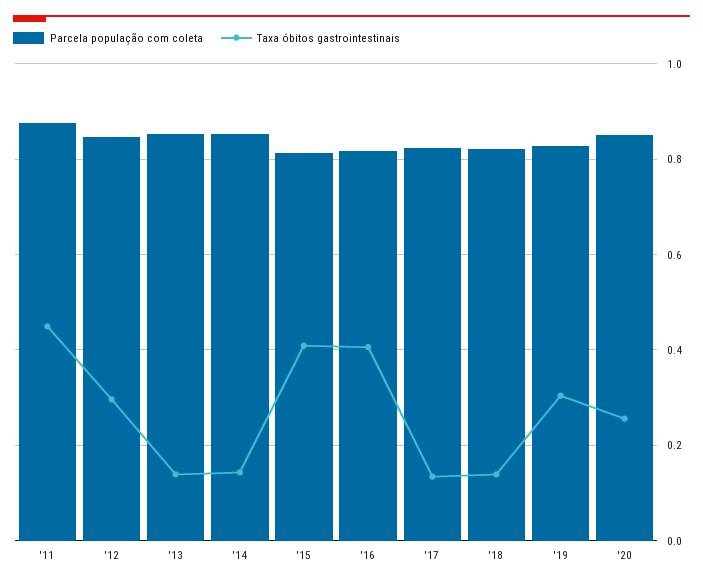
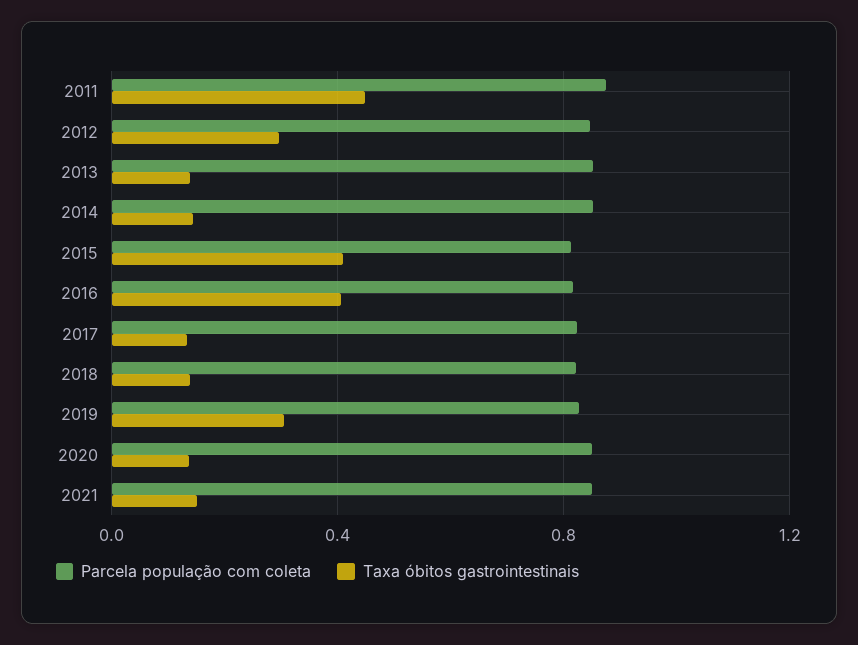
Taxa óbitos gastrointestinais, '20: 0.26 -> 0.15
Parcela população com coleta, 2021: none -> 0.85
Taxa óbitos gastrointestinais, 2021: none -> 0.15

